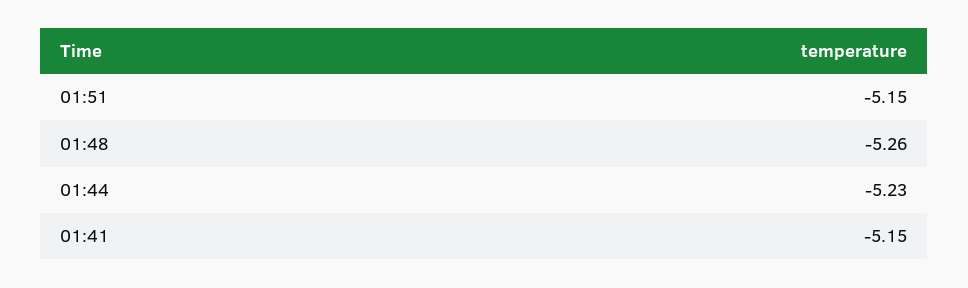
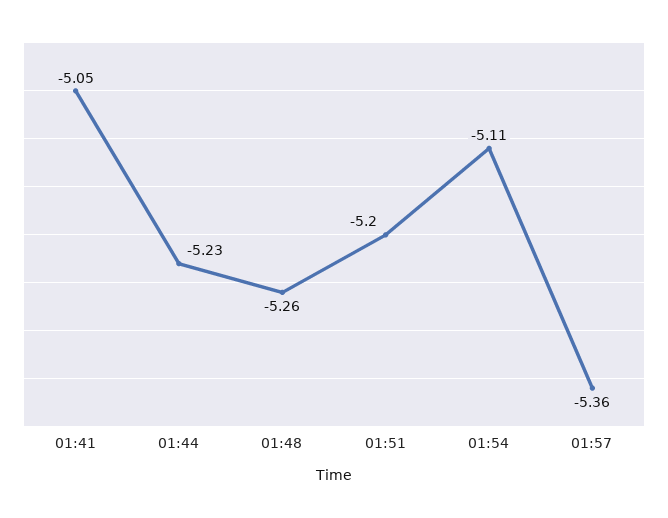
01:51: -5.15 -> -5.2
01:41: -5.15 -> -5.05
01:54: none -> -5.11
01:57: none -> -5.36

